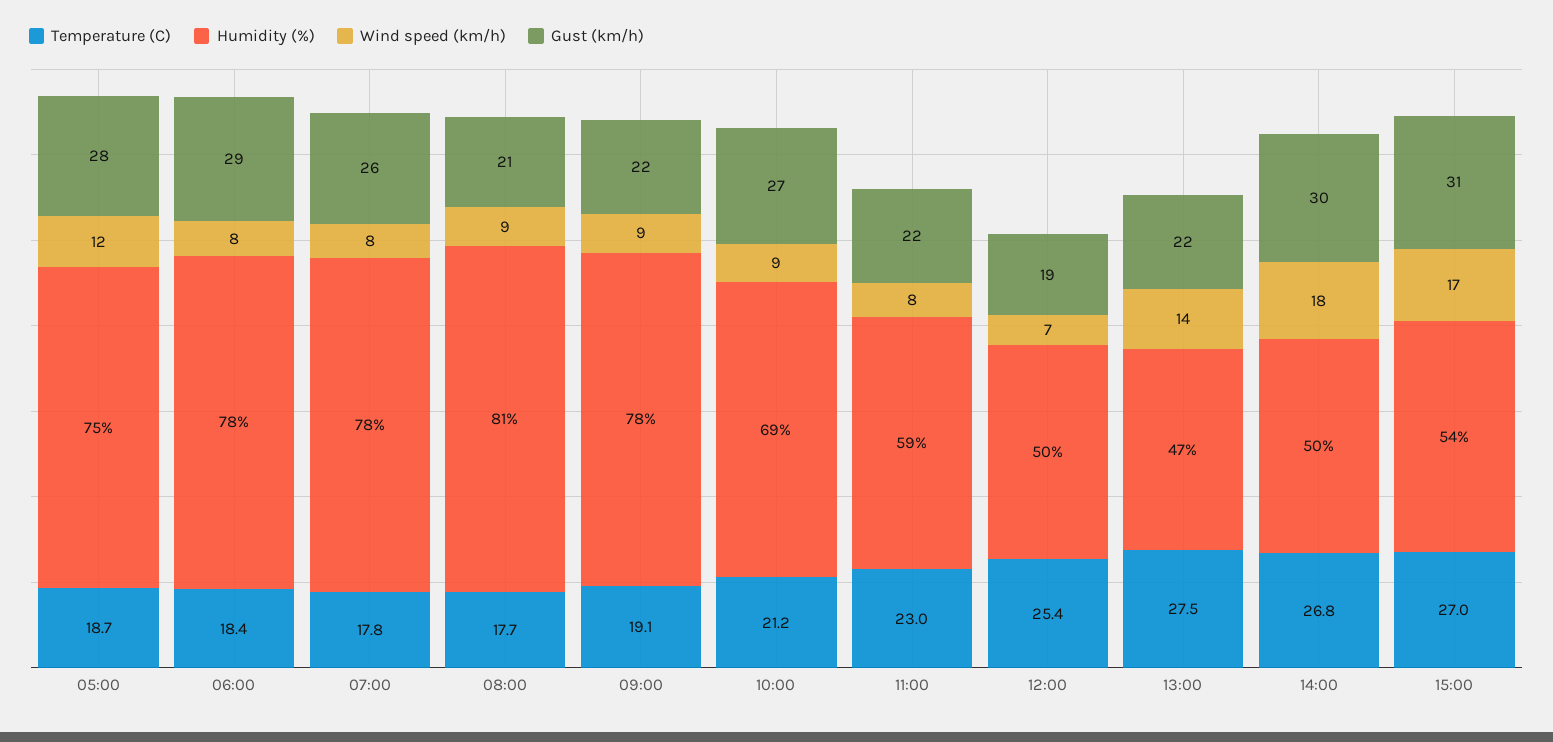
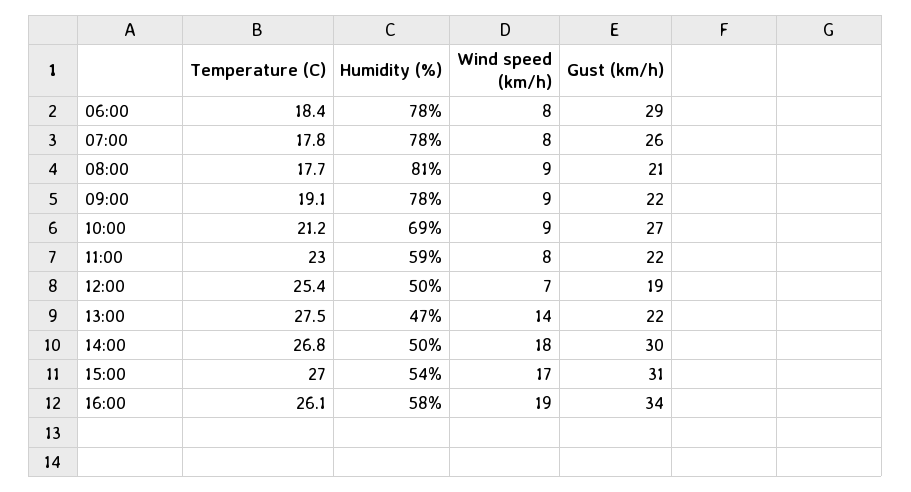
Temperature (C), 05:00: 18.7 -> none
Humidity (%), 05:00: 75 -> none
Wind speed (km/h), 05:00: 12 -> none
Gust (km/h), 05:00: 28 -> none
Temperature (C), 16:00: none -> 26.1
Humidity (%), 16:00: none -> 58
Wind speed (km/h), 16:00: none -> 19
Gust (km/h), 16:00: none -> 34

